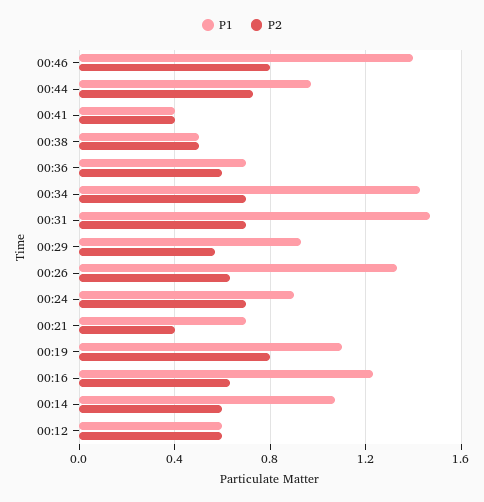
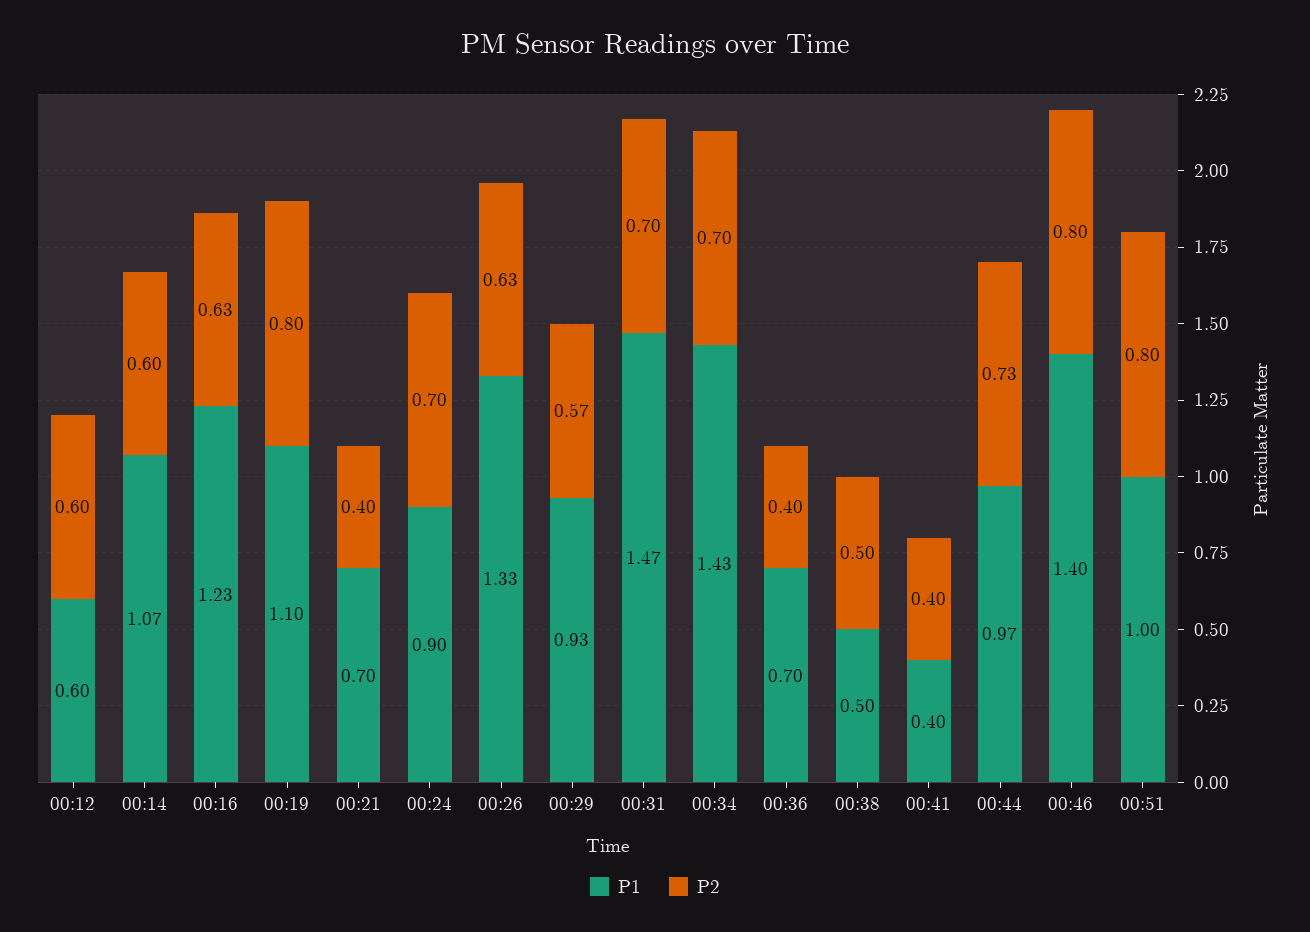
P2, 00:36: 0.6 -> 0.4
P1, 00:51: none -> 1
P2, 00:51: none -> 0.8

